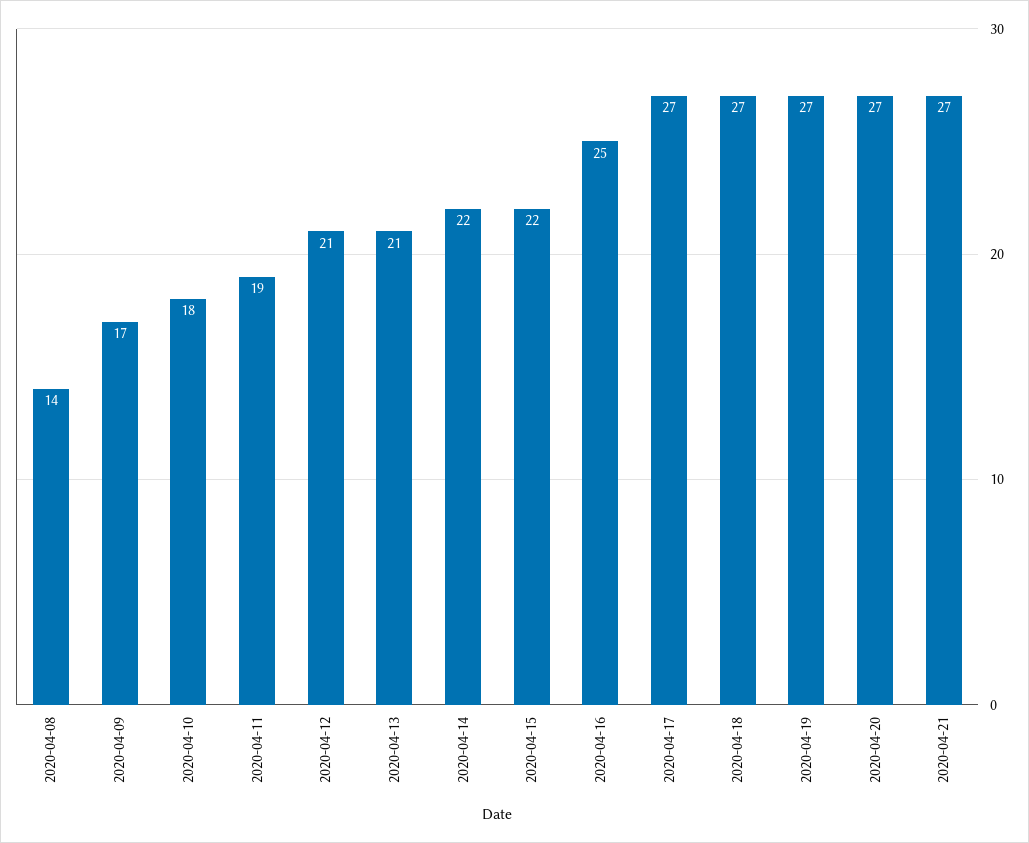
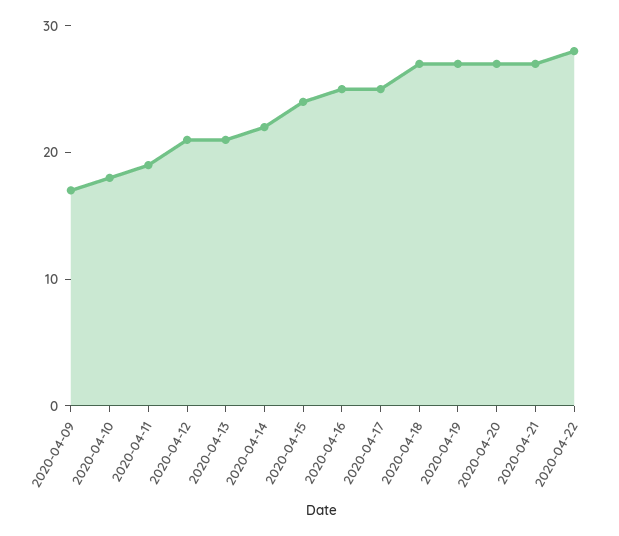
2020-04-08: 14 -> none
2020-04-15: 22 -> 24
2020-04-17: 27 -> 25
2020-04-22: none -> 28

